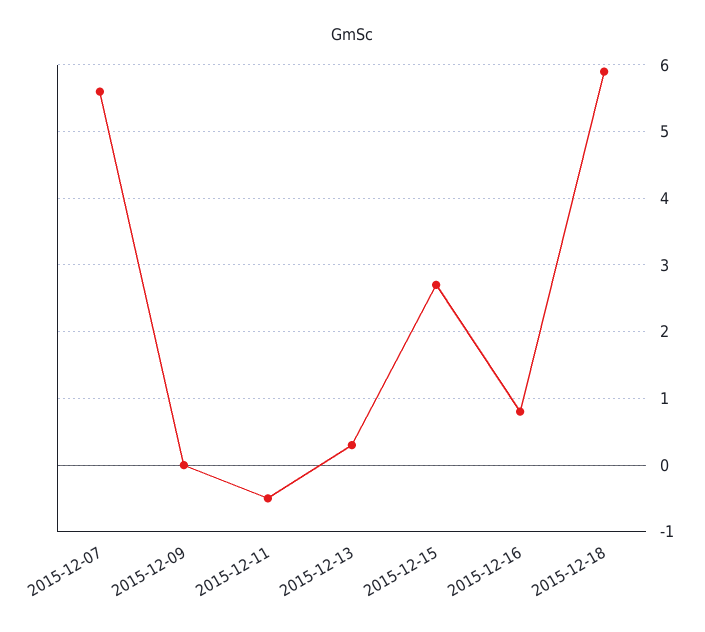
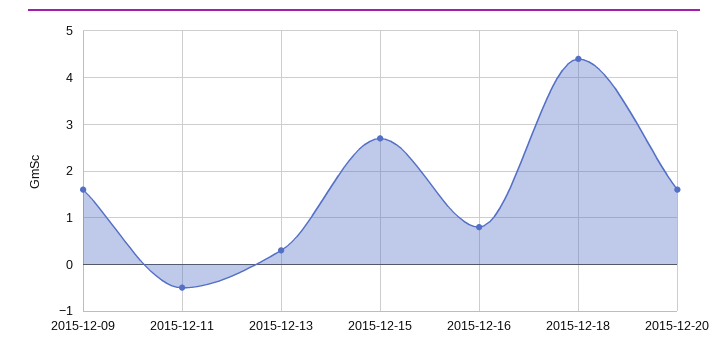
2015-12-07: 5.6 -> none
2015-12-09: 0 -> 1.5
2015-12-18: 5.9 -> 4.5
2015-12-20: none -> 1.5

